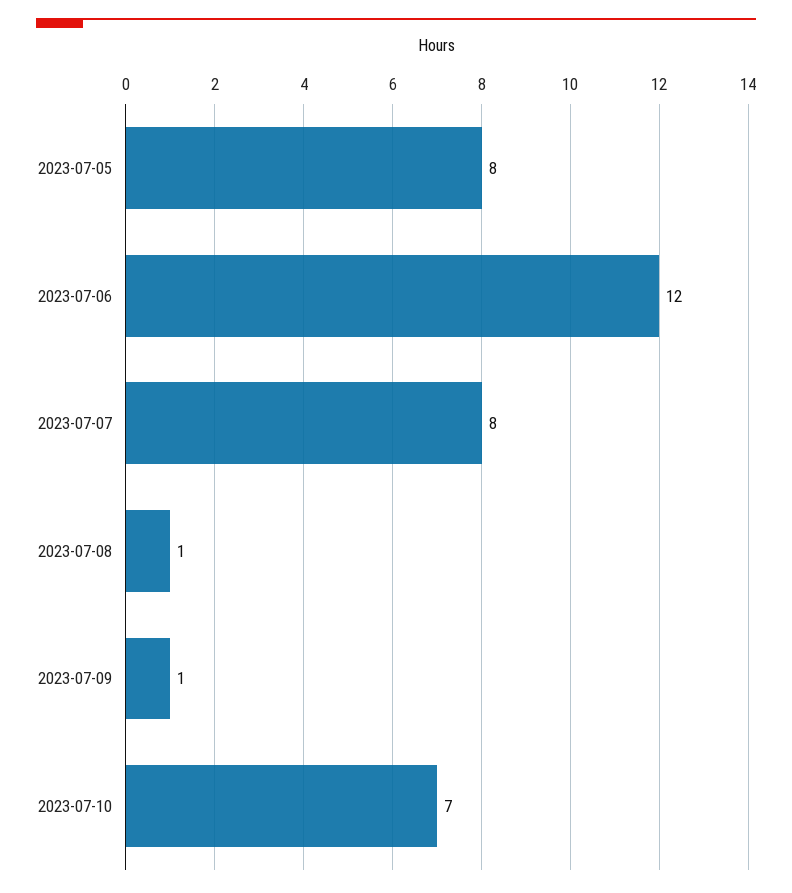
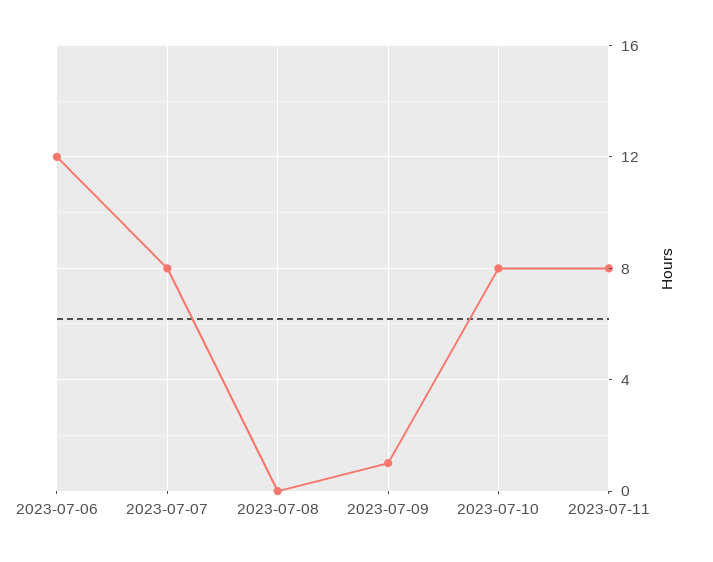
2023-07-05: 8 -> none
2023-07-08: 1 -> 0
2023-07-10: 7 -> 8
2023-07-11: none -> 8

